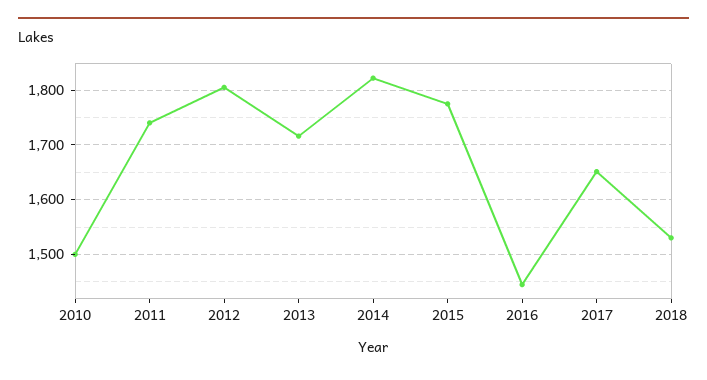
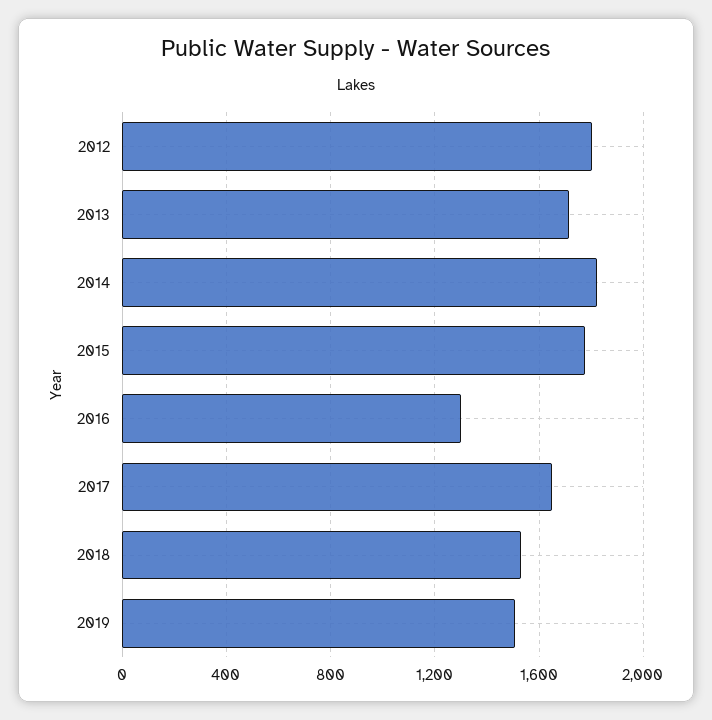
2010: 1500 -> none
2011: 1740 -> none
2016: 1440 -> 1300
2019: none -> 1500

